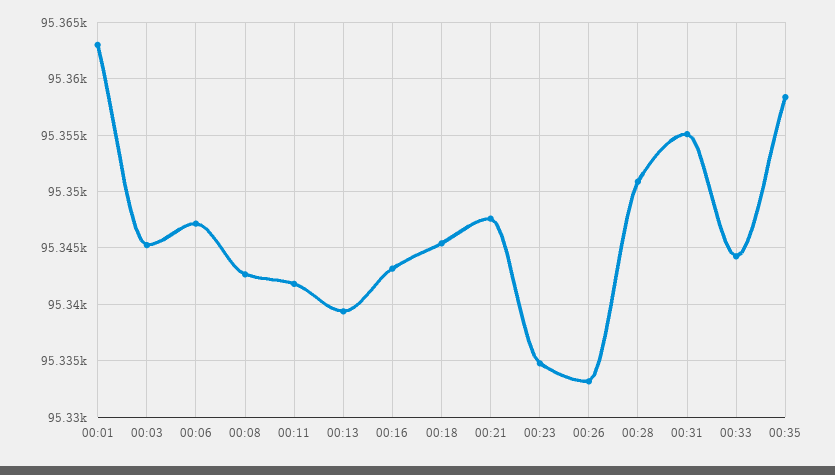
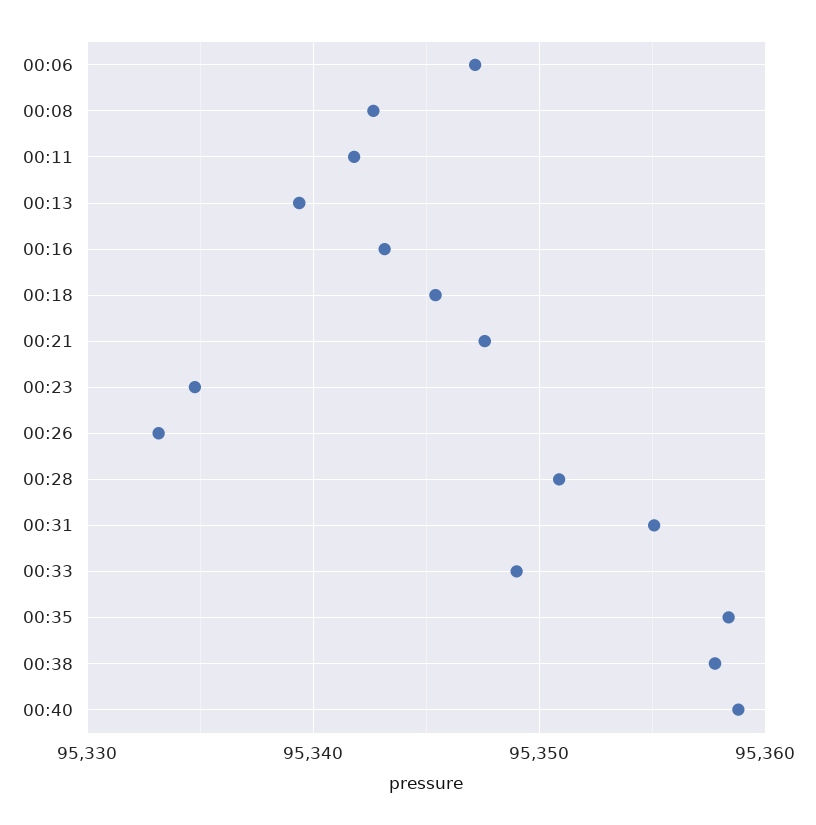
00:01: 95363 -> none
00:03: 95345 -> none
00:33: 95344 -> 95349
00:38: none -> 95358
00:40: none -> 95359

